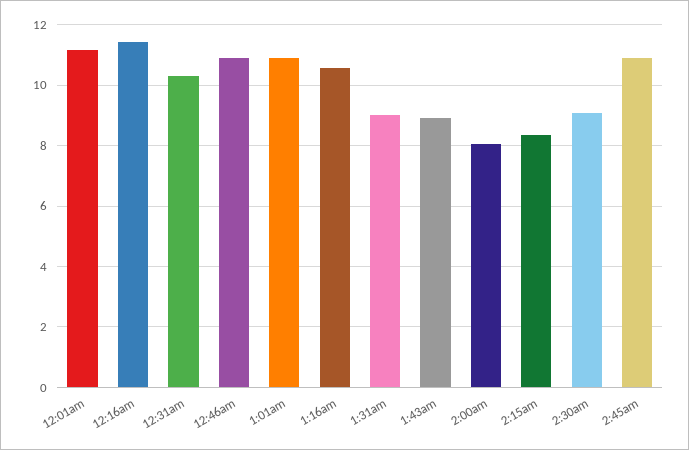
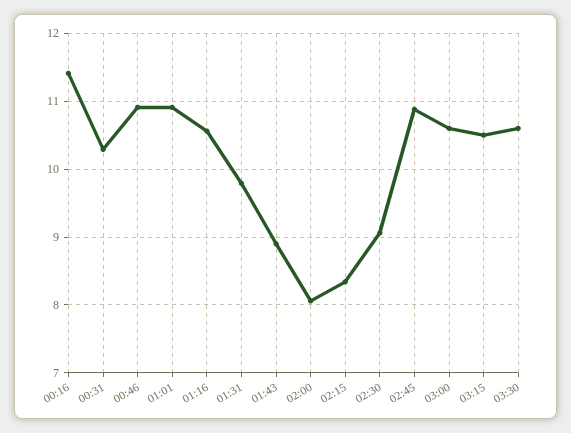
12:01am: 11.2 -> none
1:31am: 9 -> 9.8
03:00: none -> 10.6
03:15: none -> 10.5
03:30: none -> 10.6

